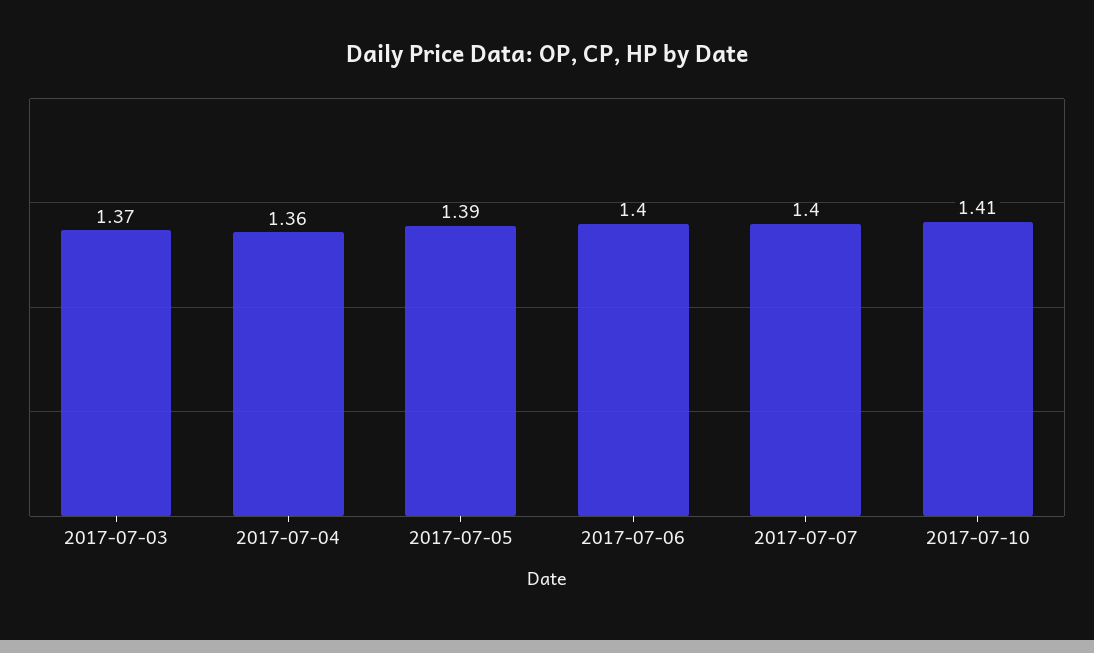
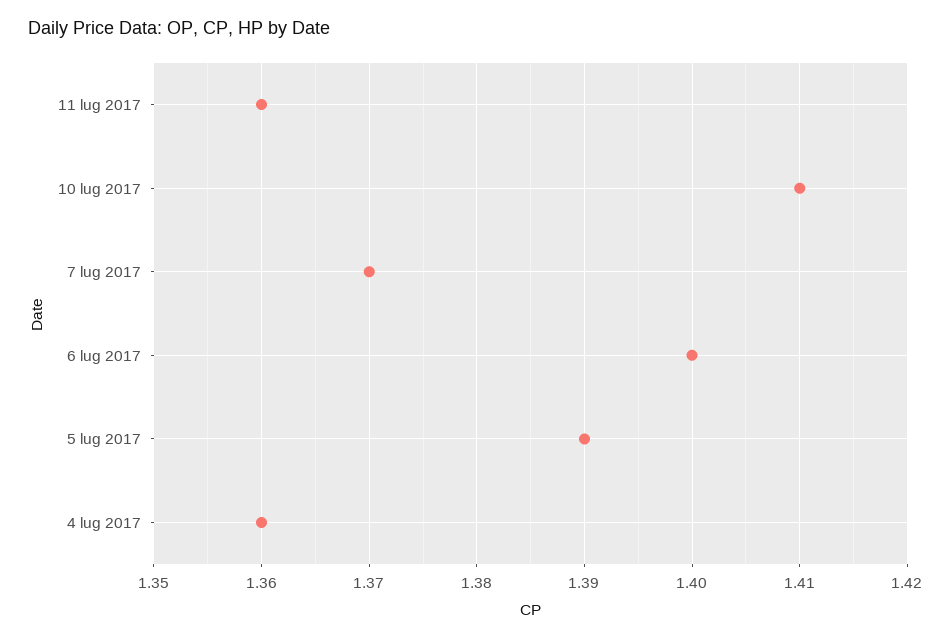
2017-07-03: 1.37 -> none
2017-07-07: 1.4 -> 1.37
11 lug 2017: none -> 1.36

